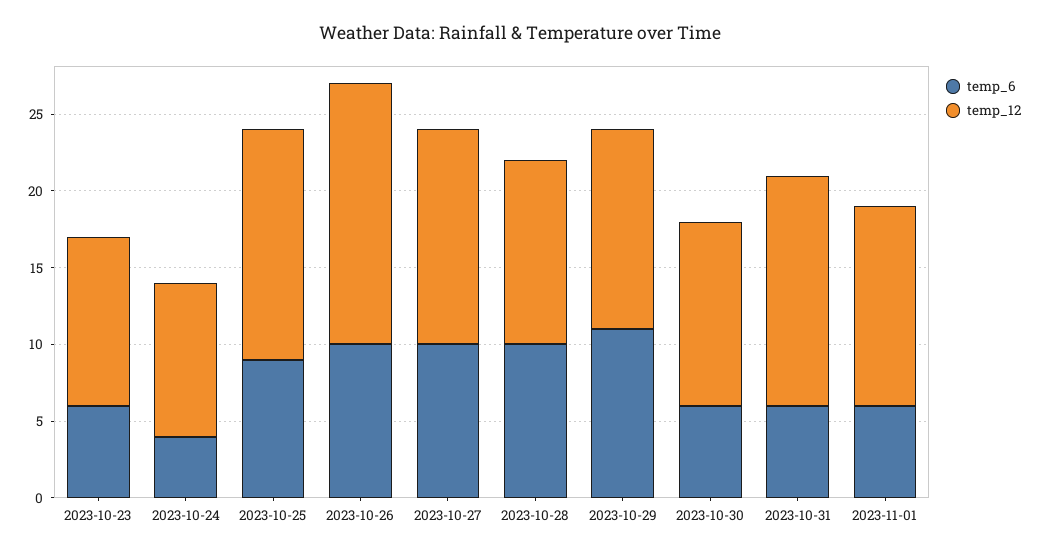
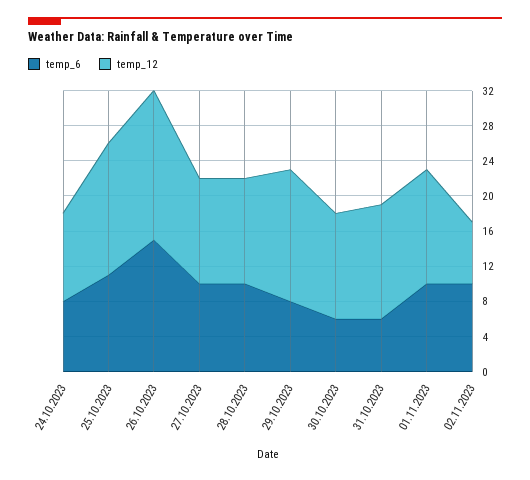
temp_6, 2023-10-23: 6 -> none
temp_12, 2023-10-23: 11 -> none
temp_6, 2023-10-24: 4 -> 8
temp_6, 2023-10-25: 9 -> 11
temp_6, 2023-10-26: 10 -> 15
temp_12, 2023-10-27: 14 -> 12
temp_6, 2023-10-29: 11 -> 8
temp_12, 2023-10-29: 13 -> 15
temp_12, 2023-10-31: 15 -> 13
temp_6, 2023-11-01: 6 -> 10
temp_6, 02.11.2023: none -> 10
temp_12, 02.11.2023: none -> 7

